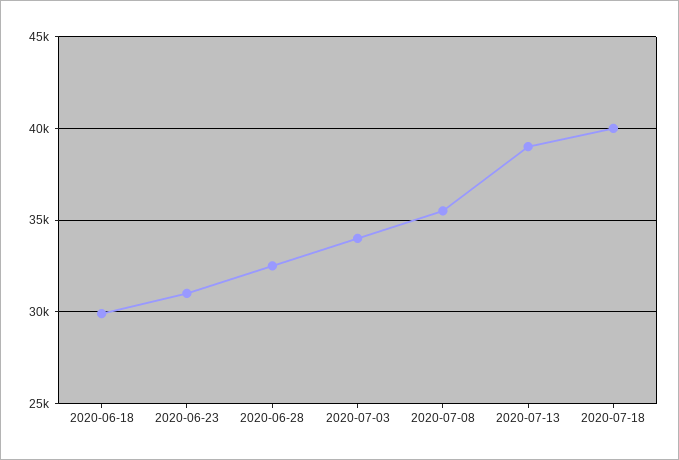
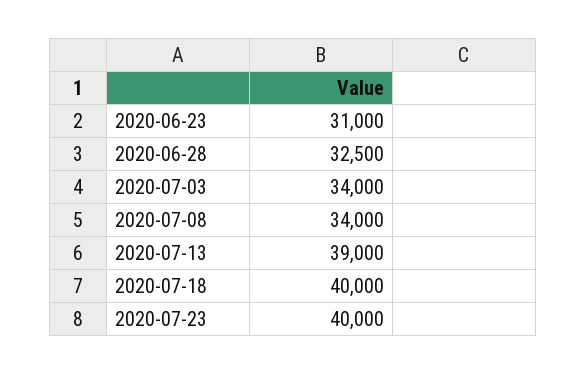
2020-06-18: 30000 -> none
2020-07-08: 35500 -> 34000
2020-07-23: none -> 40000

